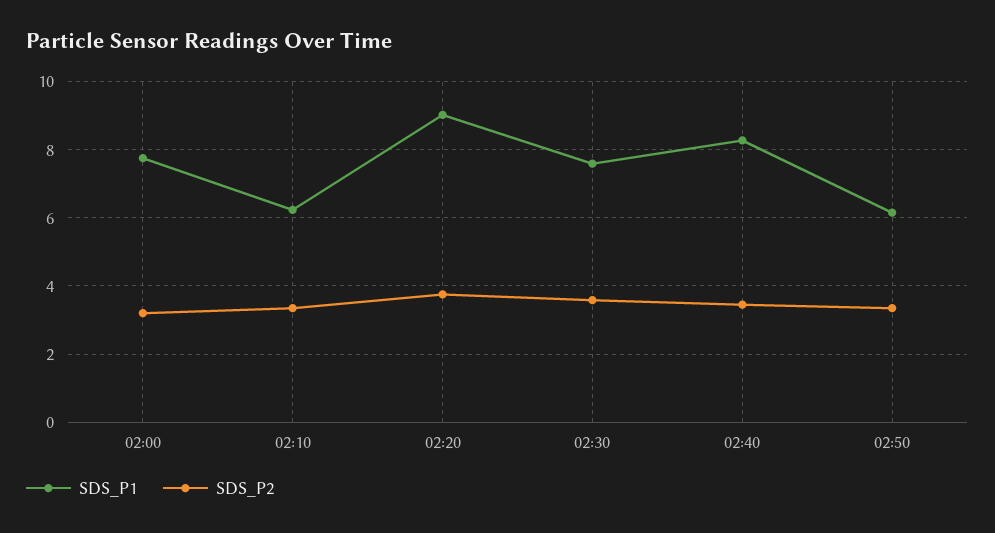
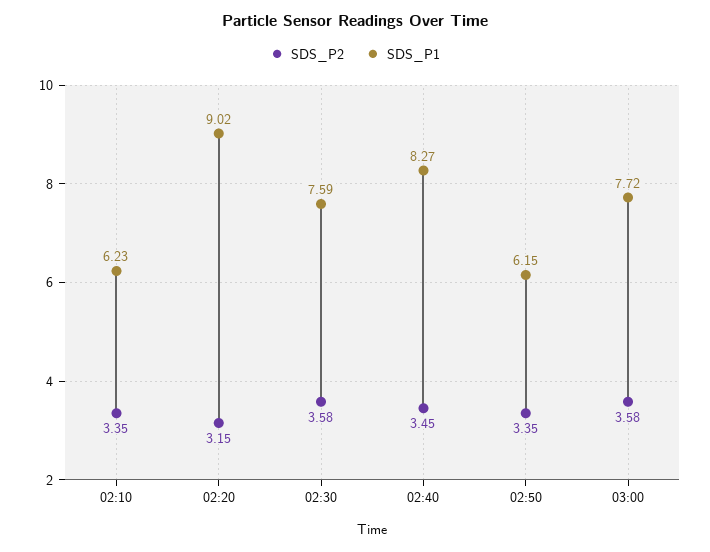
SDS_P1, 02:00: 7.8 -> none
SDS_P2, 02:00: 3.2 -> none
SDS_P2, 02:20: 3.8 -> 3.15
SDS_P2, 03:00: none -> 3.58
SDS_P1, 03:00: none -> 7.72

